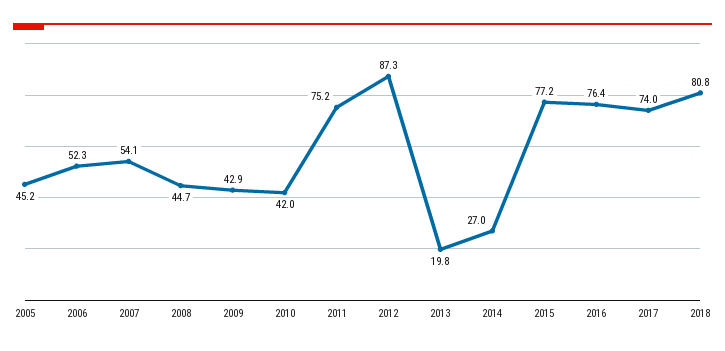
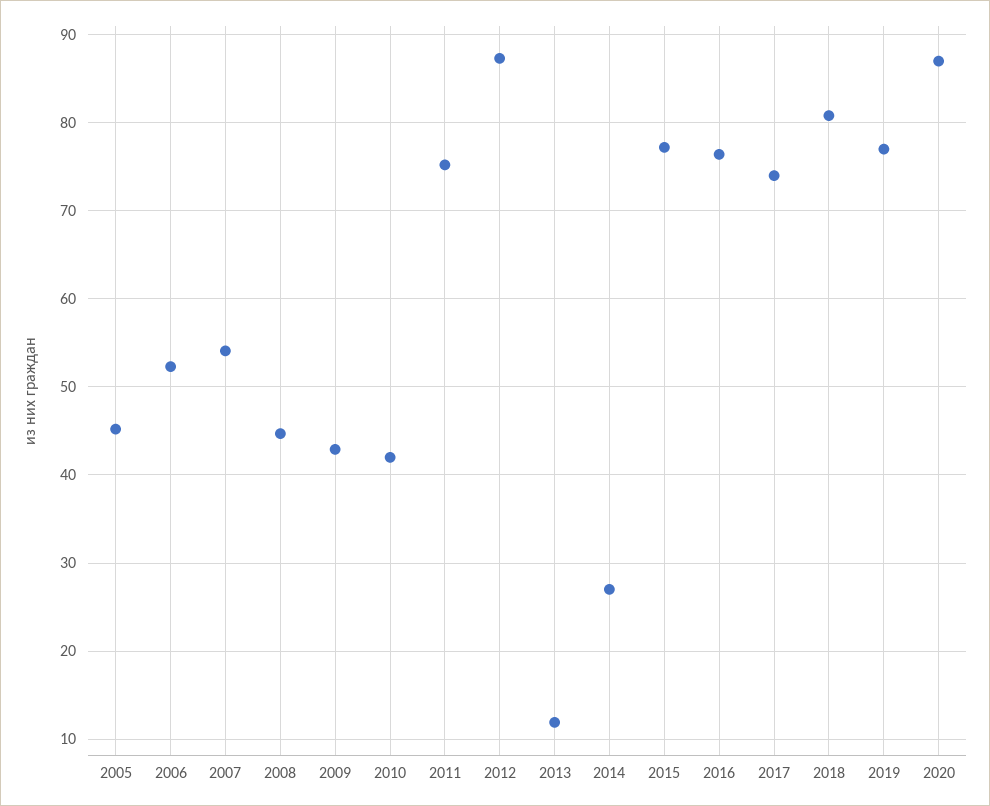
2013: 19.8 -> 12
2019: none -> 77
2020: none -> 87

